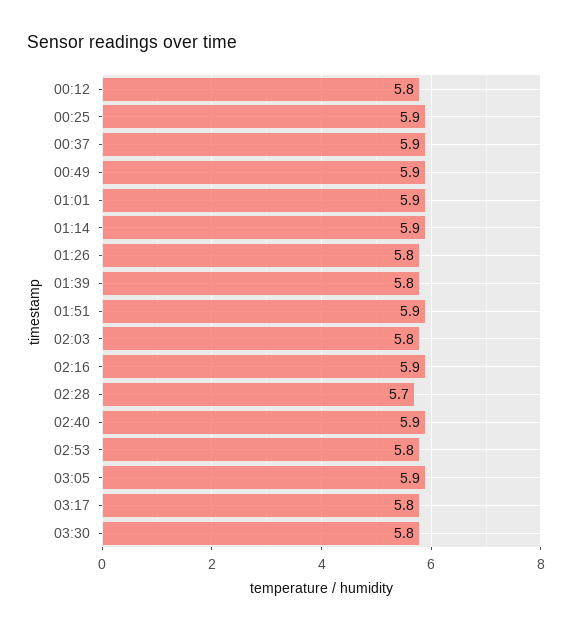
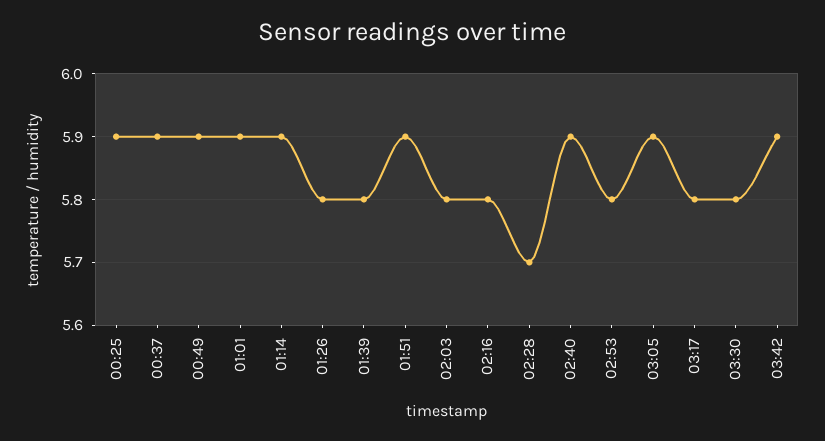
00:12: 5.8 -> none
02:16: 5.9 -> 5.8
03:42: none -> 5.9

